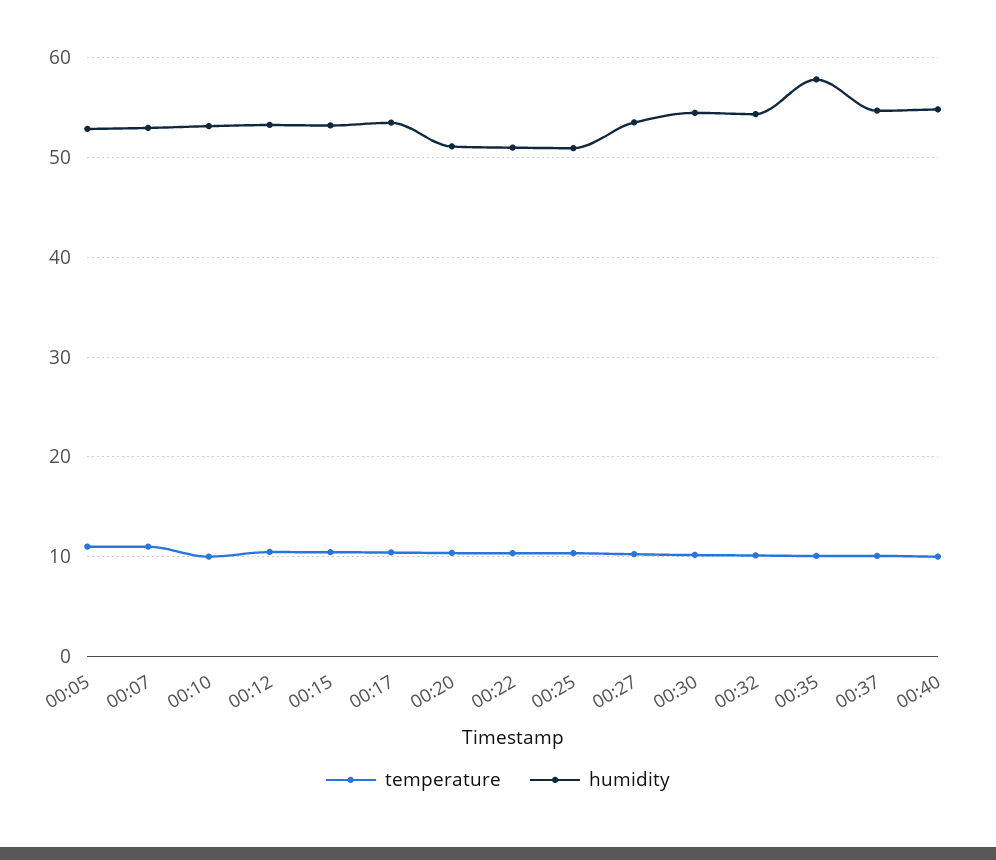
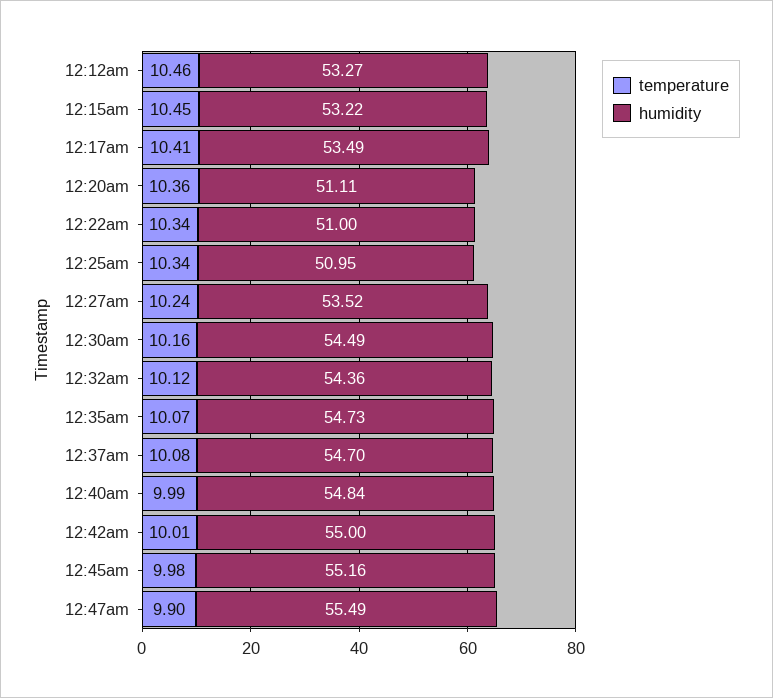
temperature, 00:05: 11 -> none
humidity, 00:05: 53 -> none
temperature, 00:07: 11 -> none
humidity, 00:07: 53 -> none
temperature, 00:10: 10 -> none
humidity, 00:10: 53 -> none
humidity, 00:35: 58 -> 54.73
temperature, 12:42am: none -> 10.01
humidity, 12:42am: none -> 55
temperature, 12:45am: none -> 9.98
humidity, 12:45am: none -> 55.16
temperature, 12:47am: none -> 9.9
humidity, 12:47am: none -> 55.49

